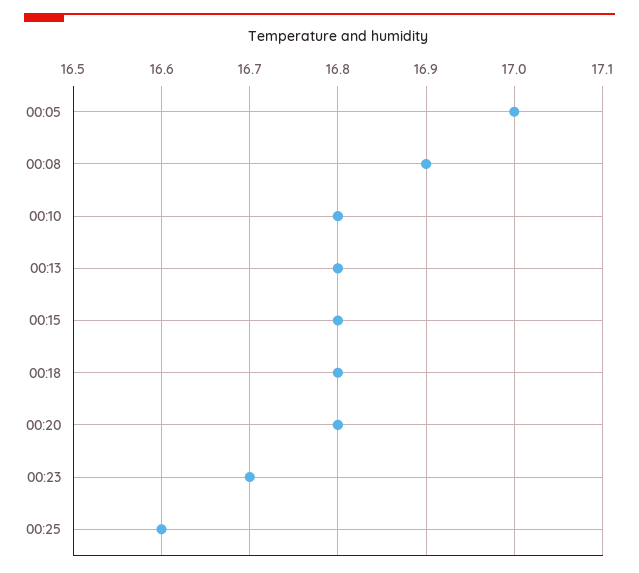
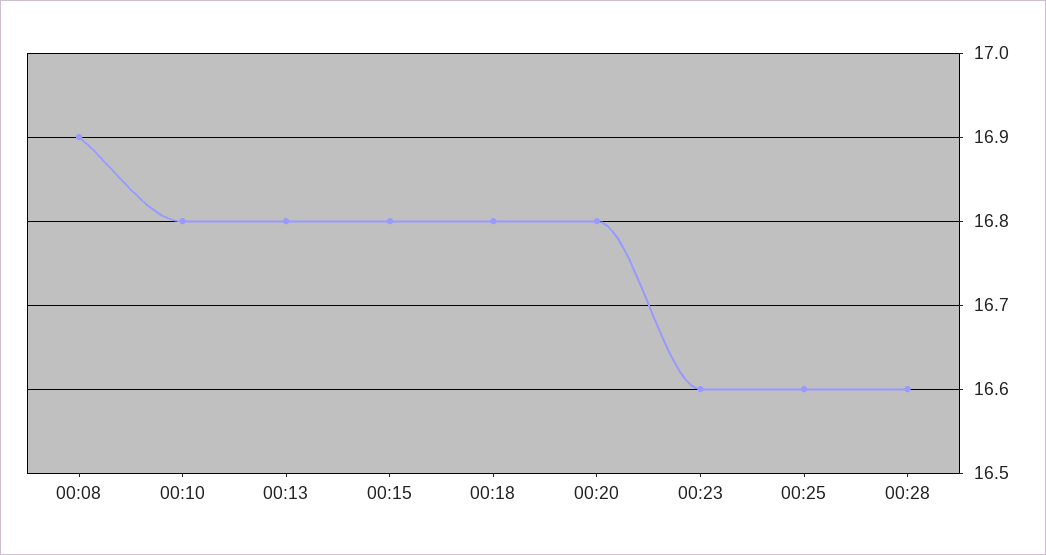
00:05: 17 -> none
00:23: 16.7 -> 16.6
00:28: none -> 16.6

